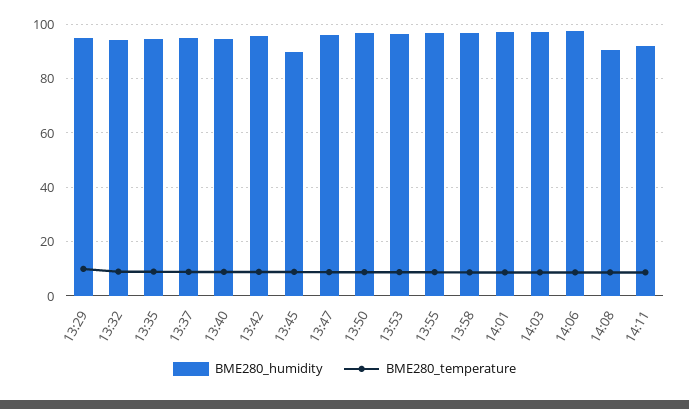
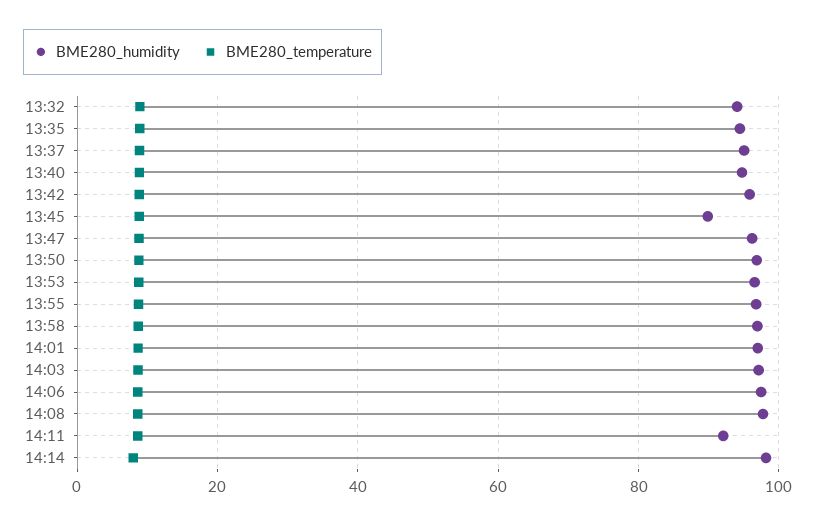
BME280_humidity, 13:29: 95 -> none
BME280_temperature, 13:29: 10 -> none
BME280_humidity, 14:08: 90 -> 98
BME280_humidity, 14:14: none -> 98
BME280_temperature, 14:14: none -> 8

